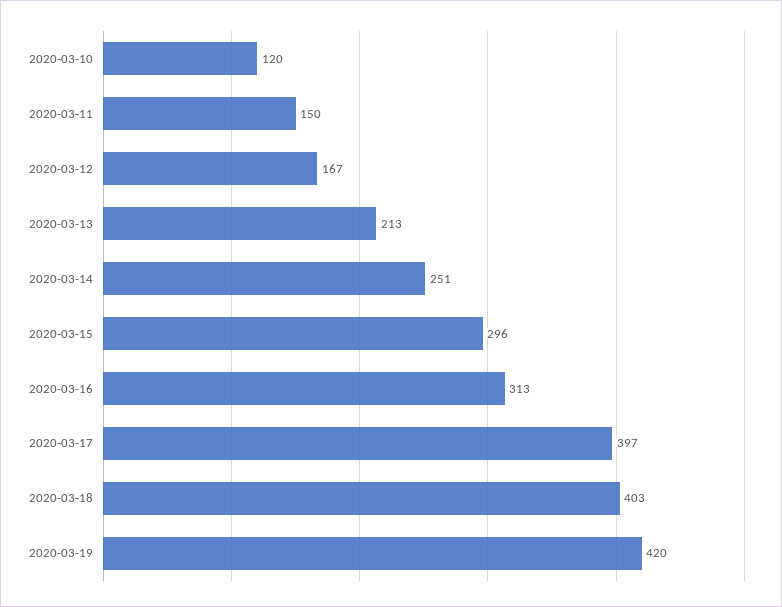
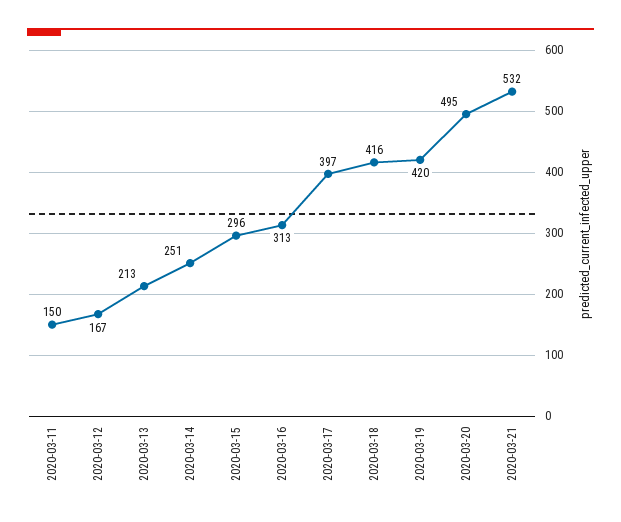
2020-03-10: 120 -> none
2020-03-18: 403 -> 416
2020-03-20: none -> 495
2020-03-21: none -> 532

